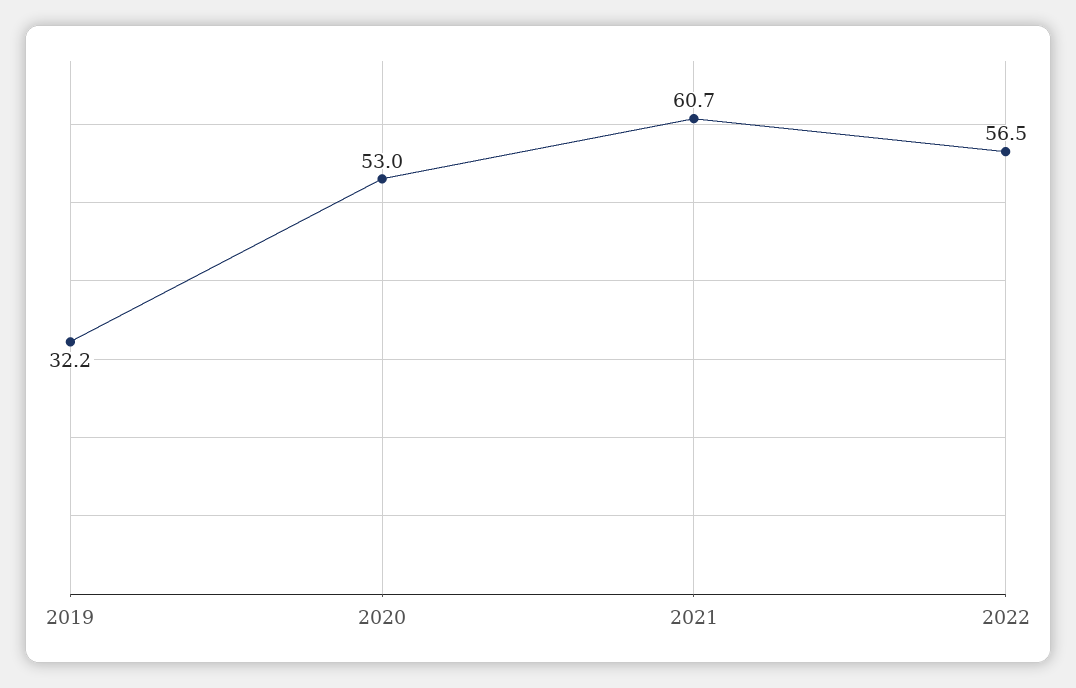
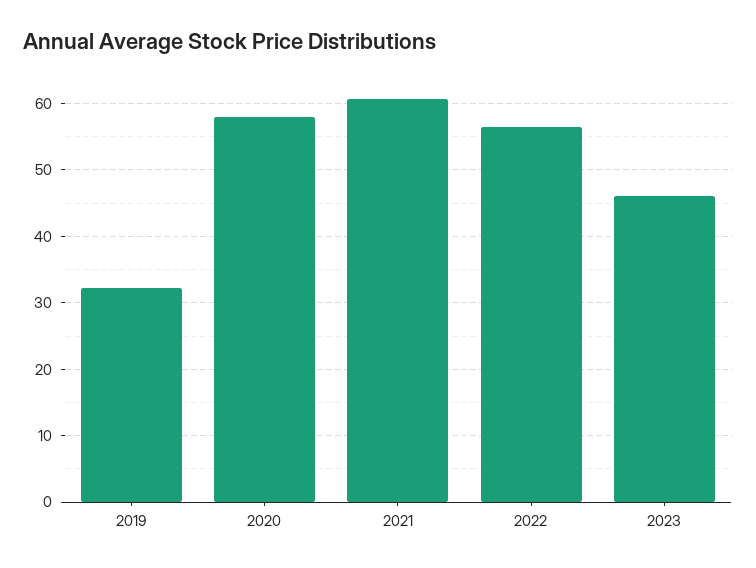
2020: 53 -> 58
2023: none -> 46

